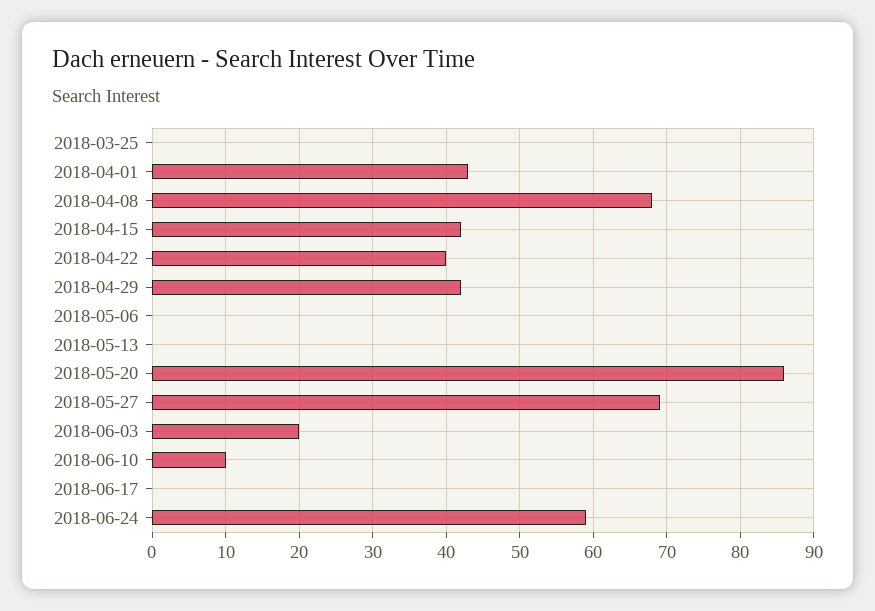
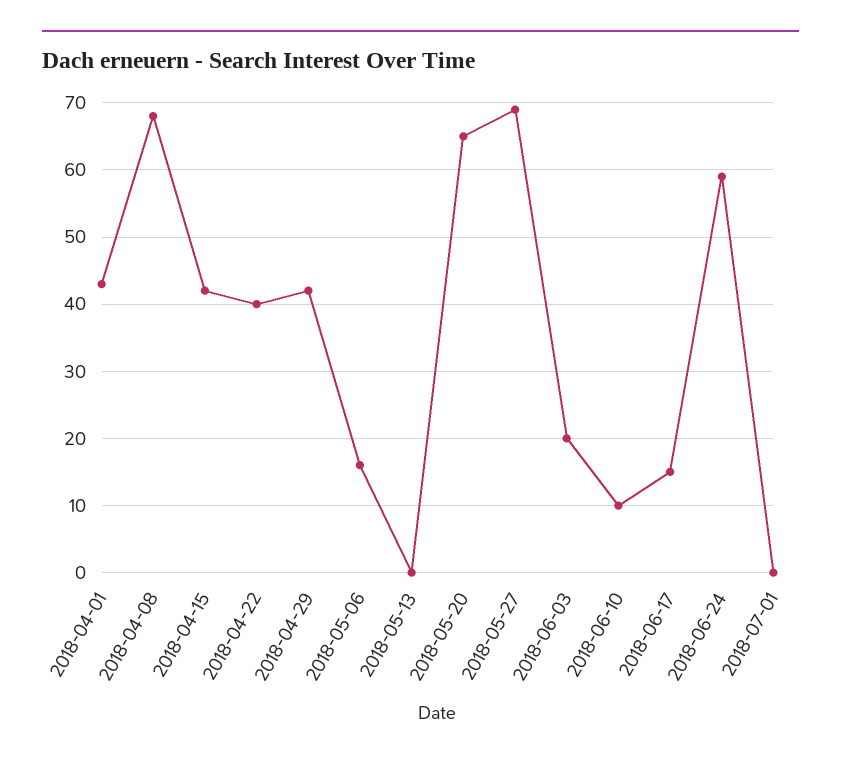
2018-03-25: 0 -> none
2018-05-06: 0 -> 16
2018-05-20: 86 -> 65
2018-06-17: 0 -> 15
2018-07-01: none -> 0

